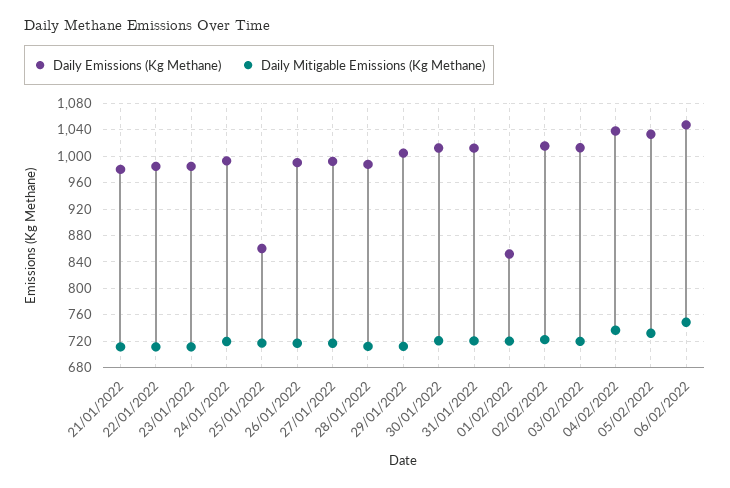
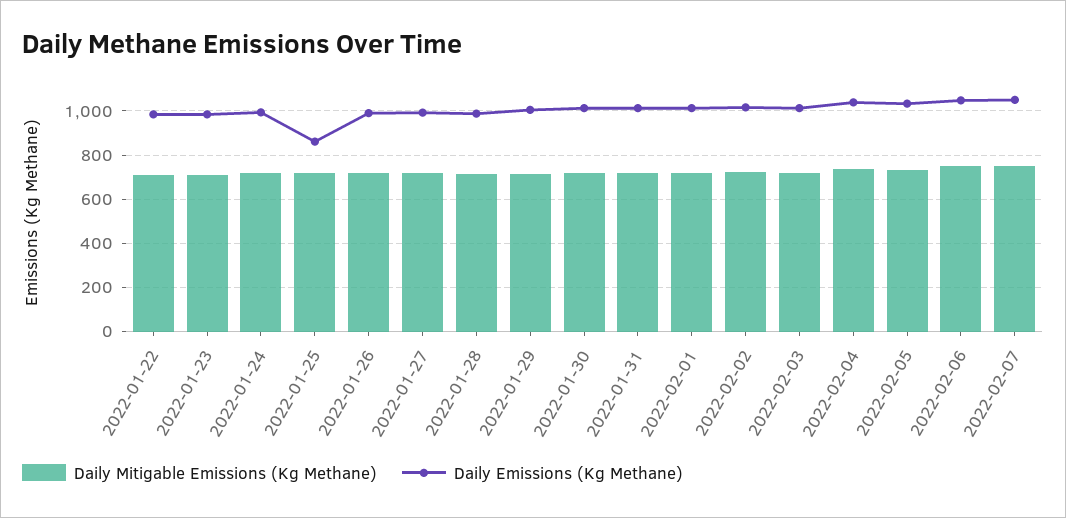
Daily Emissions (Kg Methane), 21/01/2022: 980 -> none
Daily Mitigable Emissions (Kg Methane), 21/01/2022: 710 -> none
Daily Emissions (Kg Methane), 01/02/2022: 850 -> 1000
Daily Mitigable Emissions (Kg Methane), 2022-02-07: none -> 750
Daily Emissions (Kg Methane), 2022-02-07: none -> 1050

